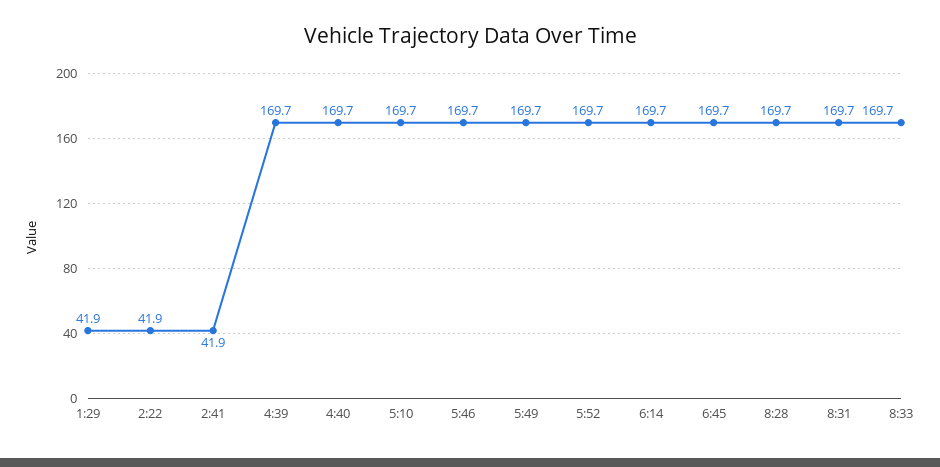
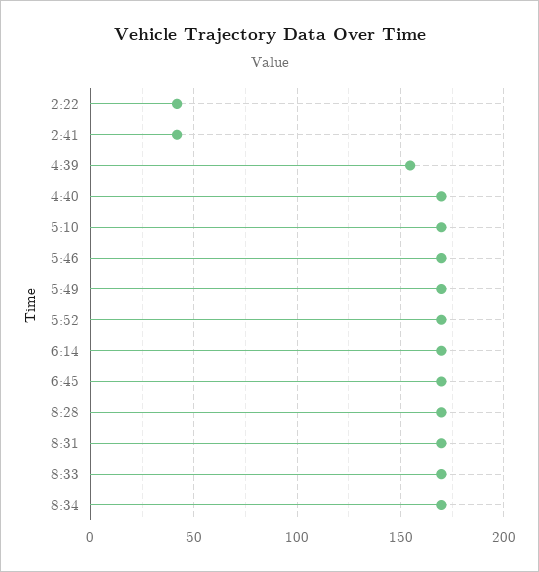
1:29: 41.9 -> none
4:39: 169.7 -> 155
8:34: none -> 170

